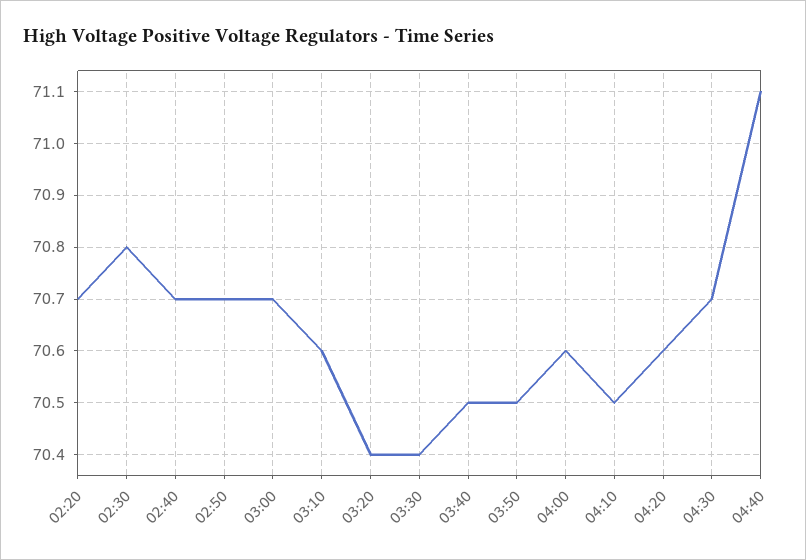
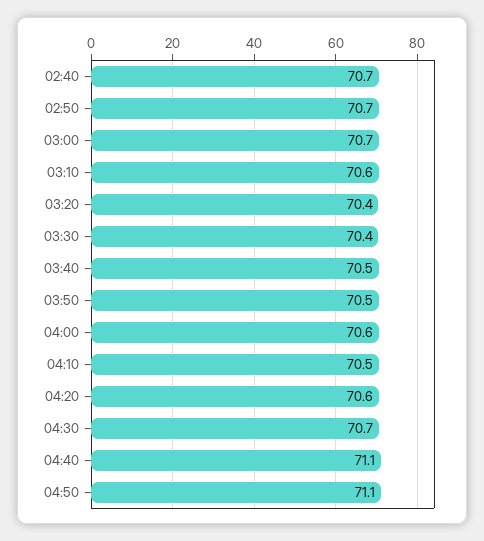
02:20: 70.7 -> none
02:30: 70.8 -> none
04:50: none -> 71.1

